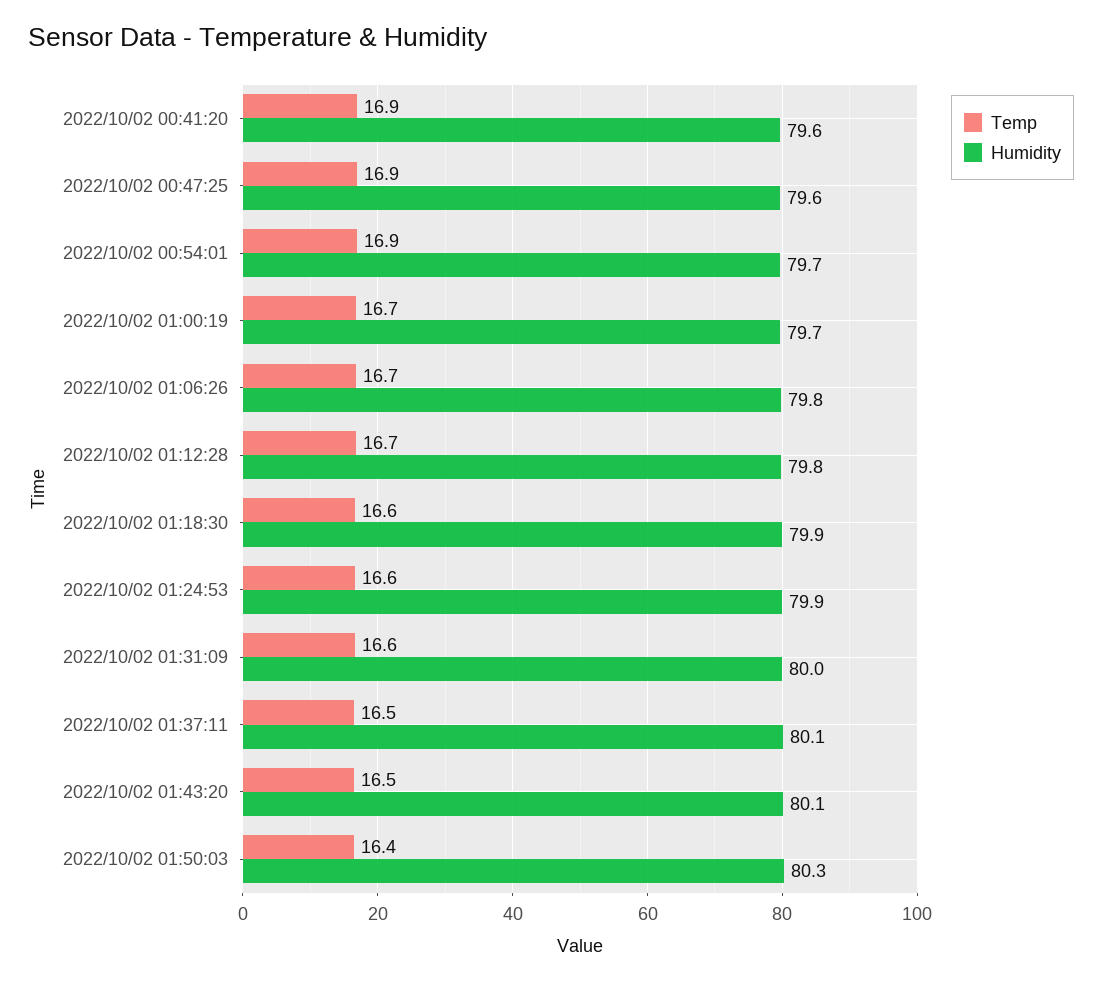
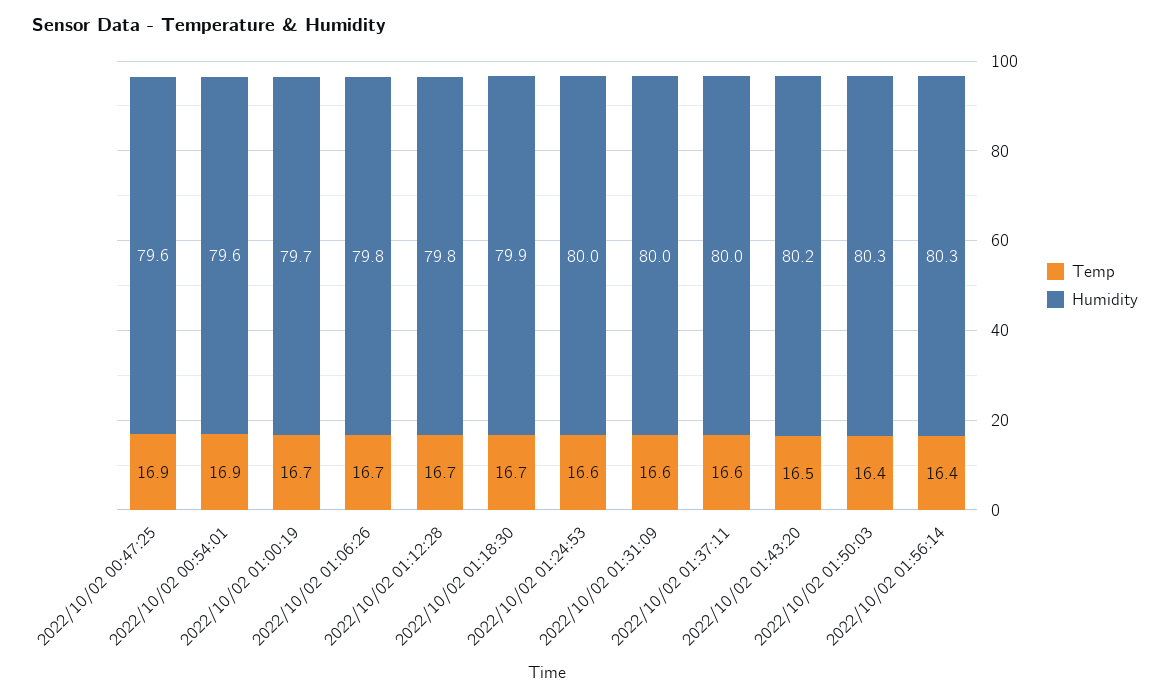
Temp, 2022/10/02 00:41:20: 16.9 -> none
Humidity, 2022/10/02 00:41:20: 79.6 -> none
Humidity, 2022/10/02 00:54:01: 79.7 -> 79.6
Temp, 2022/10/02 01:18:30: 16.6 -> 16.7
Humidity, 2022/10/02 01:24:53: 79.9 -> 80
Temp, 2022/10/02 01:37:11: 16.5 -> 16.6
Humidity, 2022/10/02 01:37:11: 80.1 -> 80
Humidity, 2022/10/02 01:43:20: 80.1 -> 80.2
Temp, 2022/10/02 01:56:14: none -> 16.4
Humidity, 2022/10/02 01:56:14: none -> 80.3

